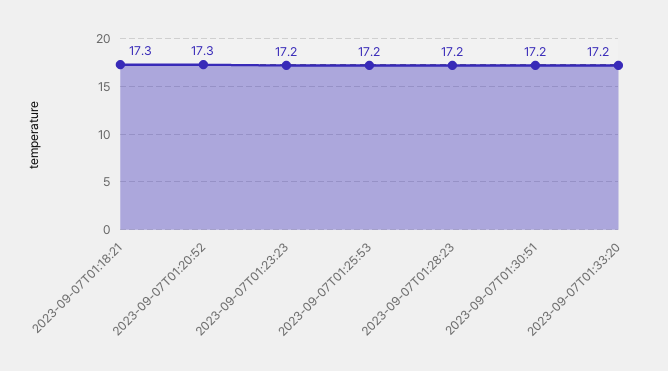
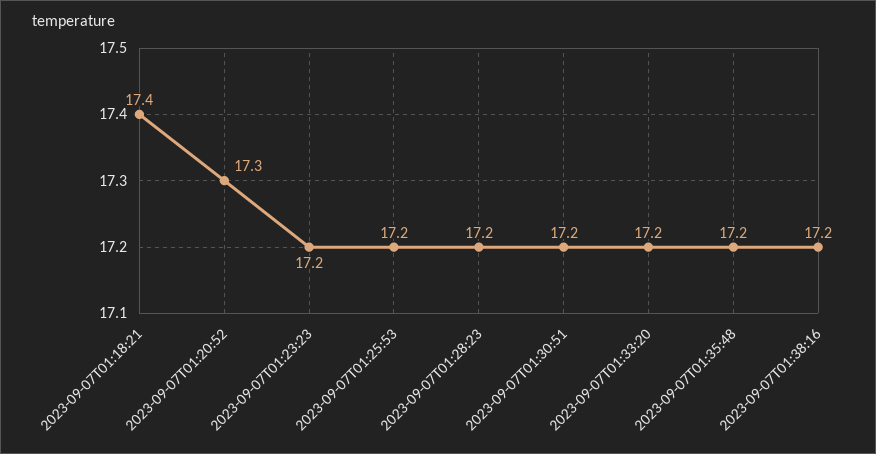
2023-09-07T01:18:21: 17.3 -> 17.4
2023-09-07T01:35:48: none -> 17.2
2023-09-07T01:38:16: none -> 17.2

